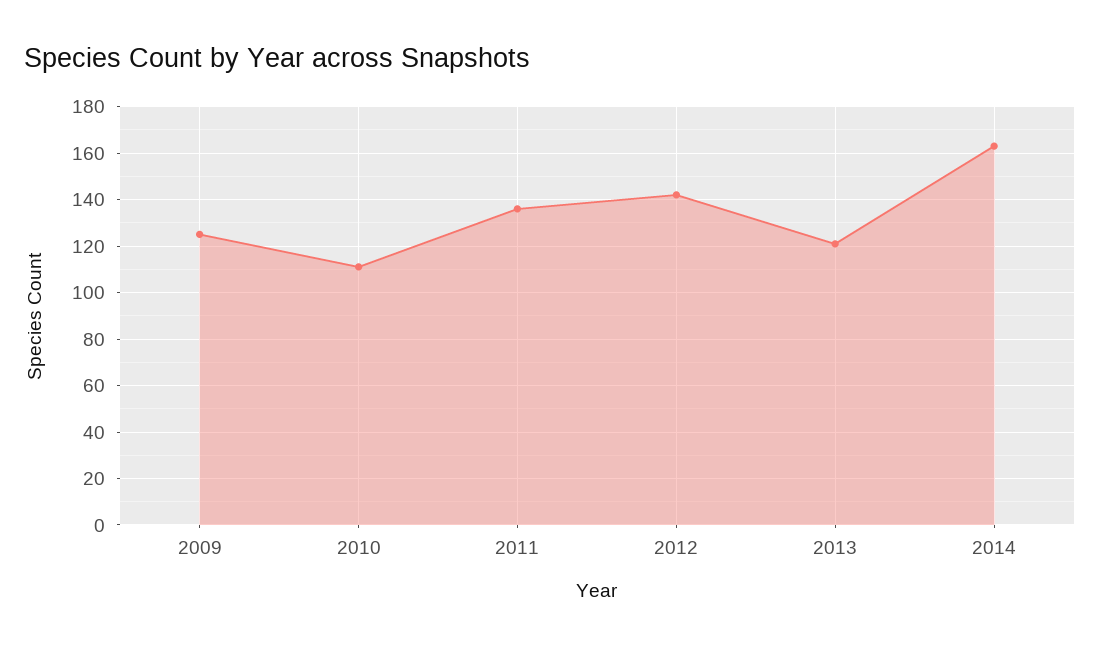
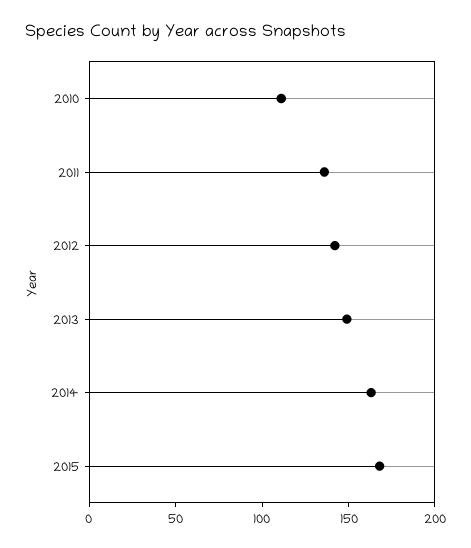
2009: 125 -> none
2013: 120 -> 150
2015: none -> 170

